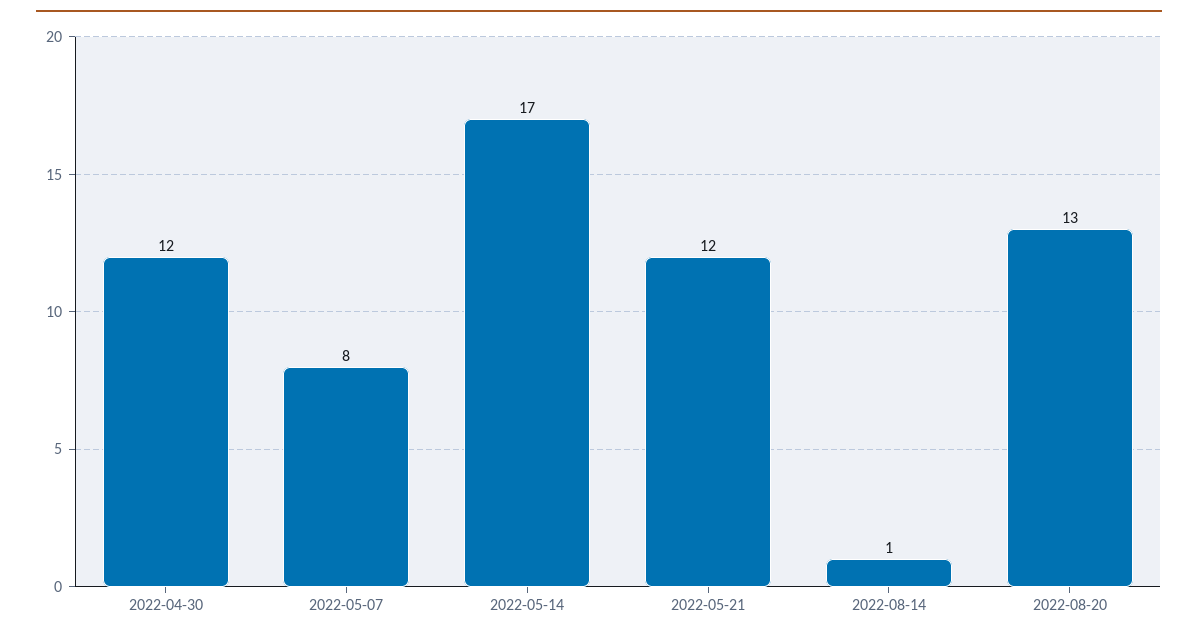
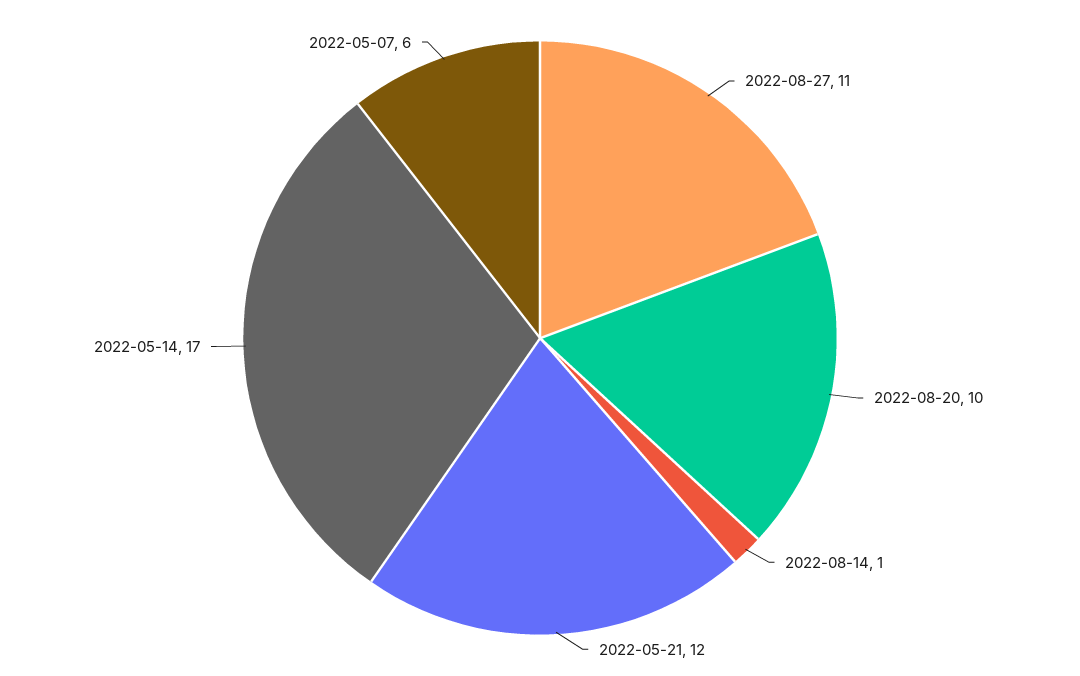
2022-04-30: 12 -> none
2022-05-07: 8 -> 6
2022-08-20: 13 -> 10
2022-08-27: none -> 11

